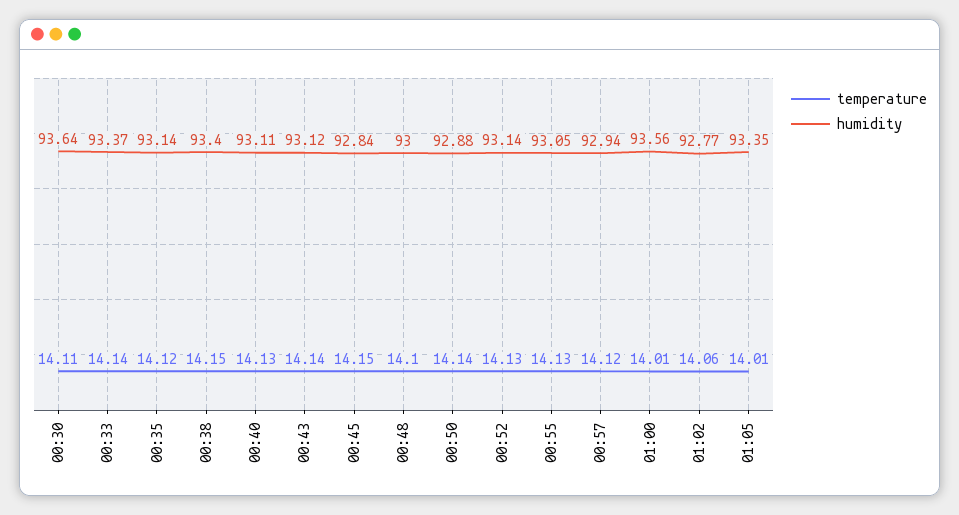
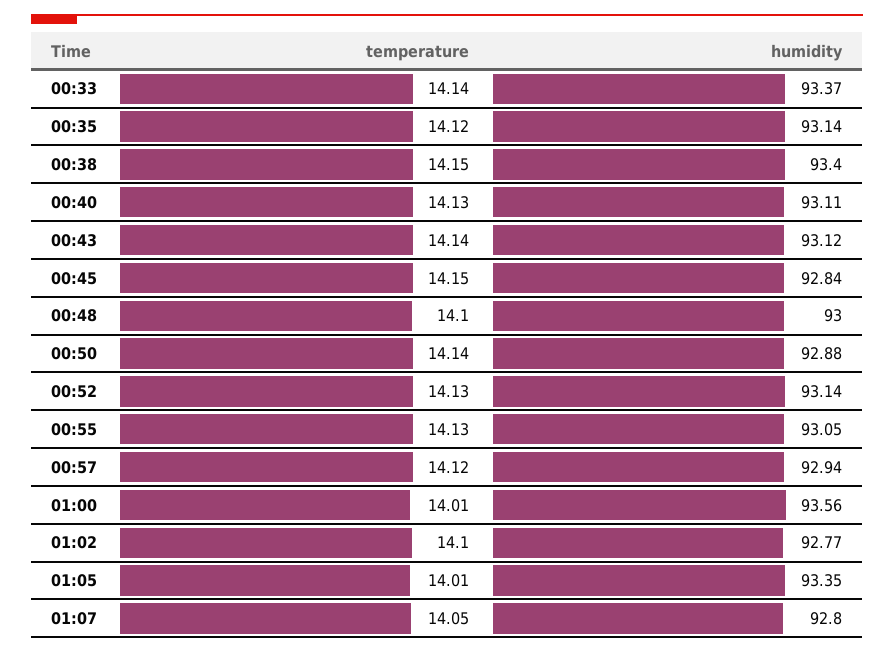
temperature, 00:30: 14.11 -> none
humidity, 00:30: 93.64 -> none
temperature, 01:02: 14.06 -> 14.1
temperature, 01:07: none -> 14.05
humidity, 01:07: none -> 92.8

